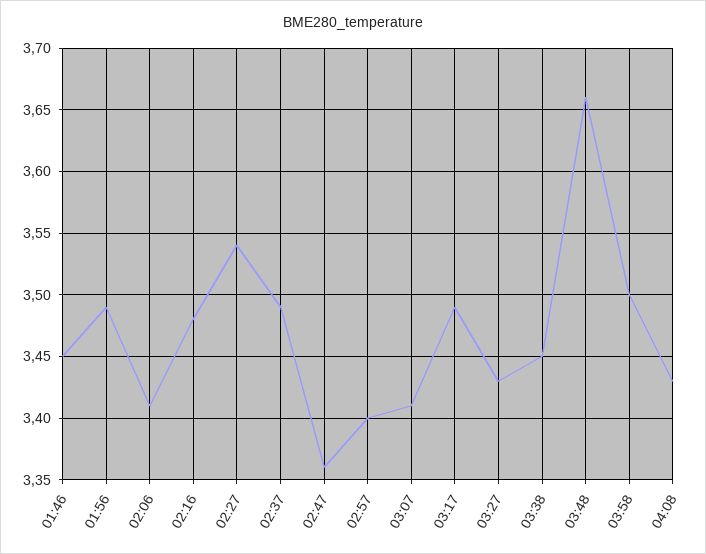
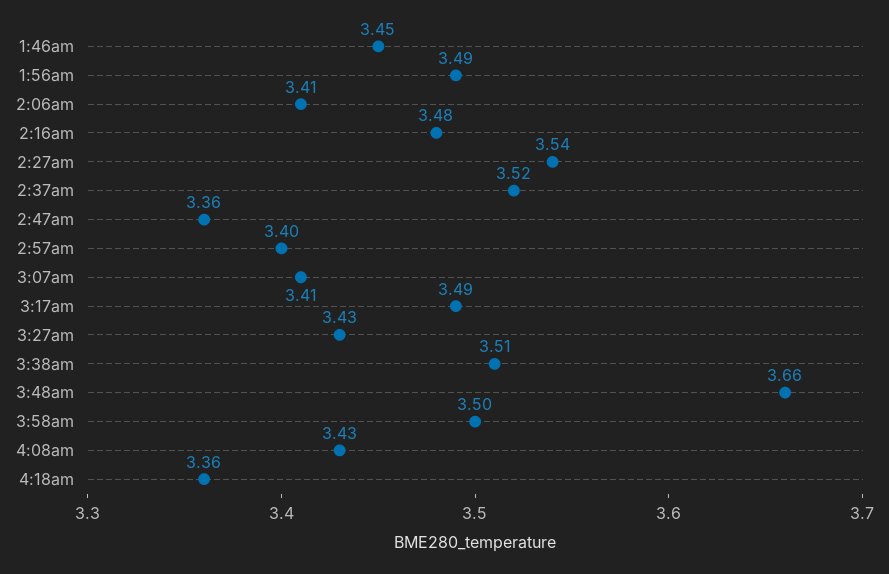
02:37: 3.49 -> 3.52
03:38: 3.45 -> 3.51
4:18am: none -> 3.36

